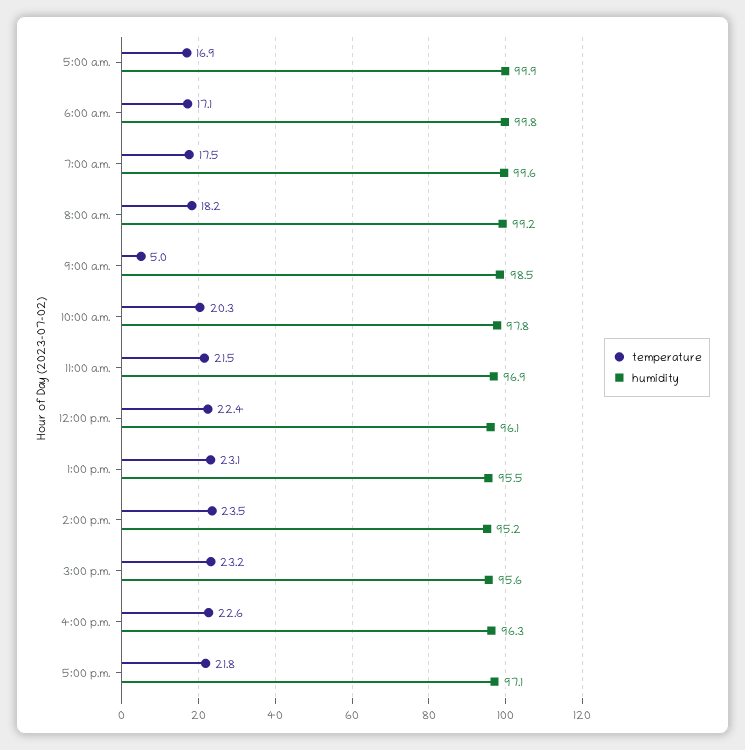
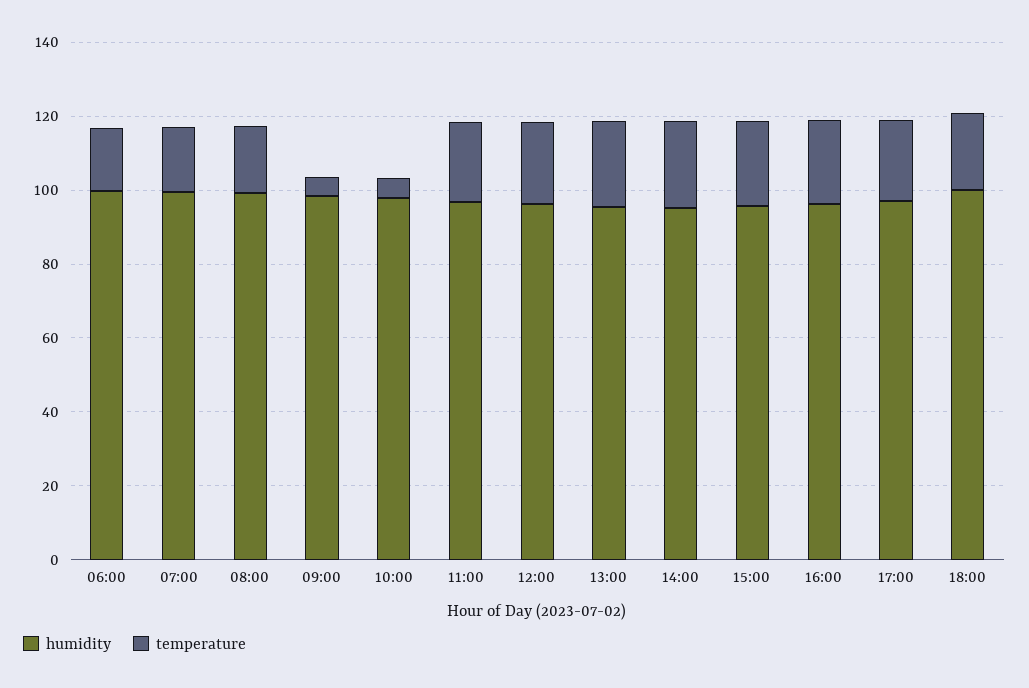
temperature, 5:00 a.m.: 16.9 -> none
humidity, 5:00 a.m.: 99.9 -> none
temperature, 10:00 a.m.: 20.3 -> 5
humidity, 18:00: none -> 100
temperature, 18:00: none -> 20

